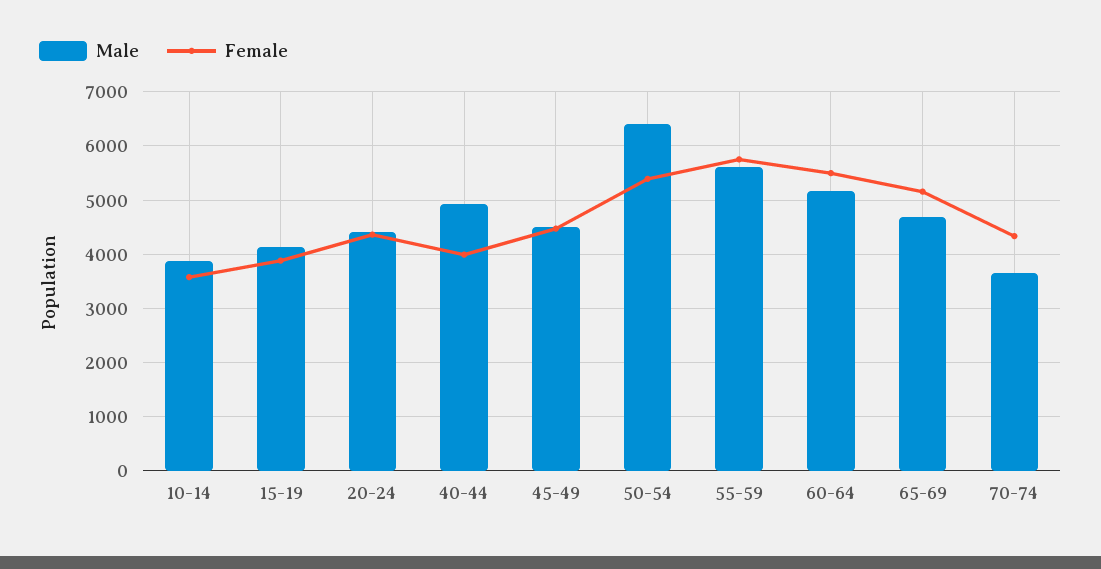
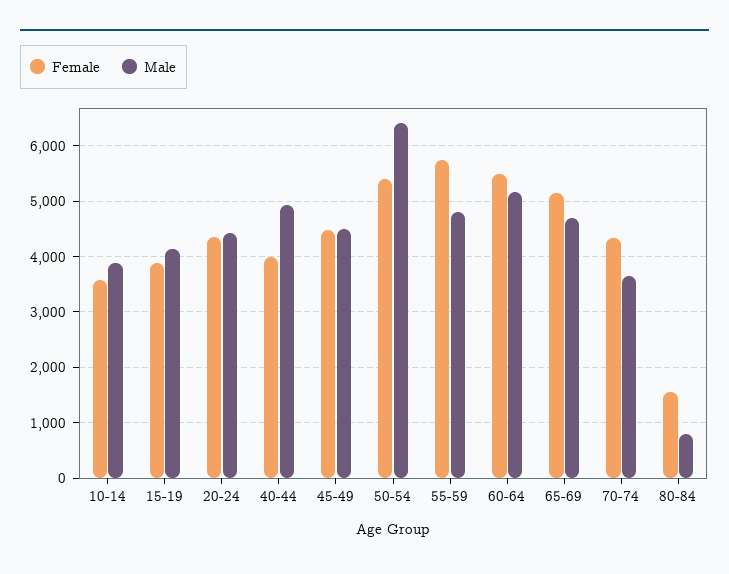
Male, 55-59: 5600 -> 4800
Female, 80-84: none -> 1600
Male, 80-84: none -> 800

